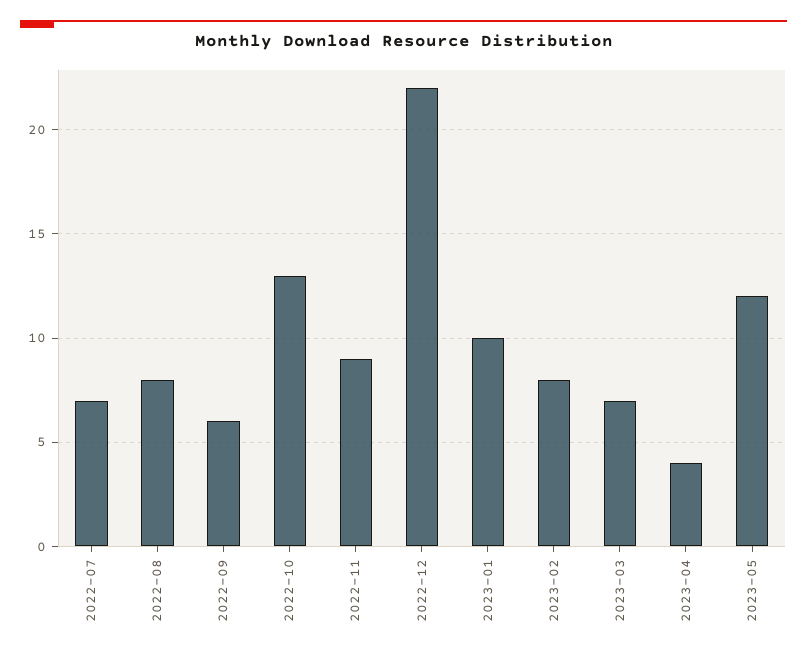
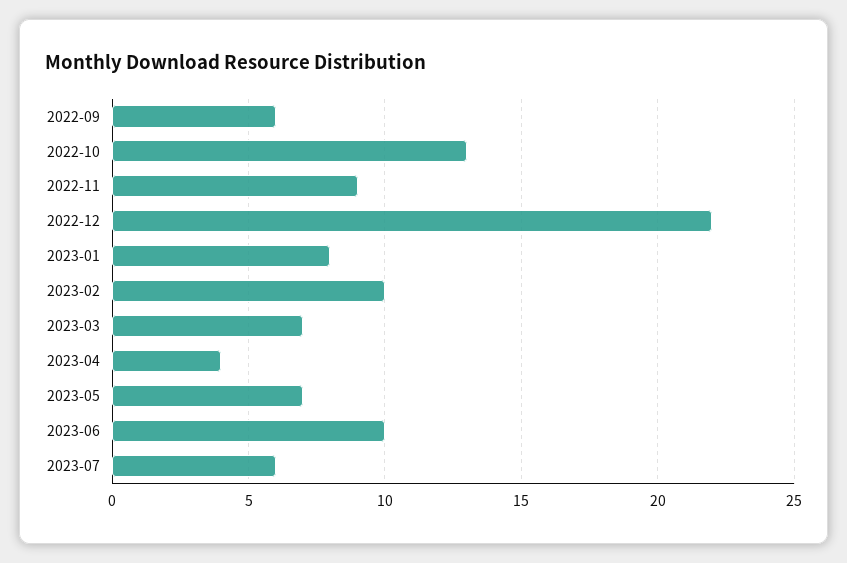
2022-07: 7 -> none
2022-08: 8 -> none
2023-01: 10 -> 8
2023-02: 8 -> 10
2023-05: 12 -> 7
2023-06: none -> 10
2023-07: none -> 6

